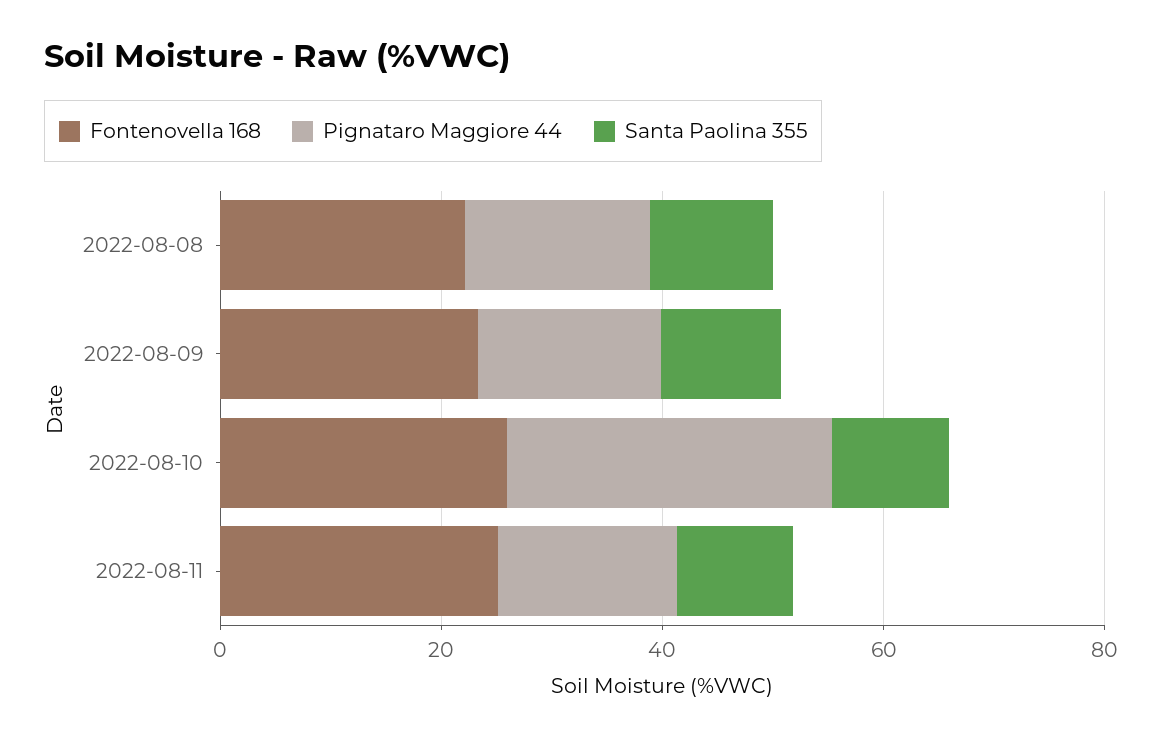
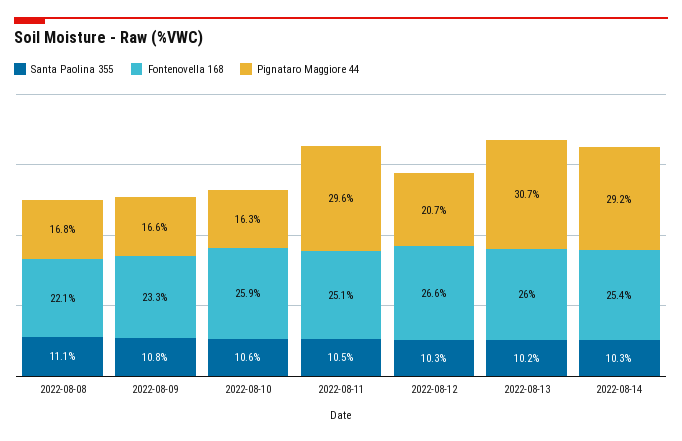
Pignataro Maggiore 44, 2022-08-10: 30 -> 16.3
Pignataro Maggiore 44, 2022-08-11: 15 -> 29.6
Santa Paolina 355, 2022-08-12: none -> 10.3
Fontenovella 168, 2022-08-12: none -> 26.6
Pignataro Maggiore 44, 2022-08-12: none -> 20.7
Santa Paolina 355, 2022-08-13: none -> 10.2
Fontenovella 168, 2022-08-13: none -> 26
Pignataro Maggiore 44, 2022-08-13: none -> 30.7
Santa Paolina 355, 2022-08-14: none -> 10.3
Fontenovella 168, 2022-08-14: none -> 25.4
Pignataro Maggiore 44, 2022-08-14: none -> 29.2

